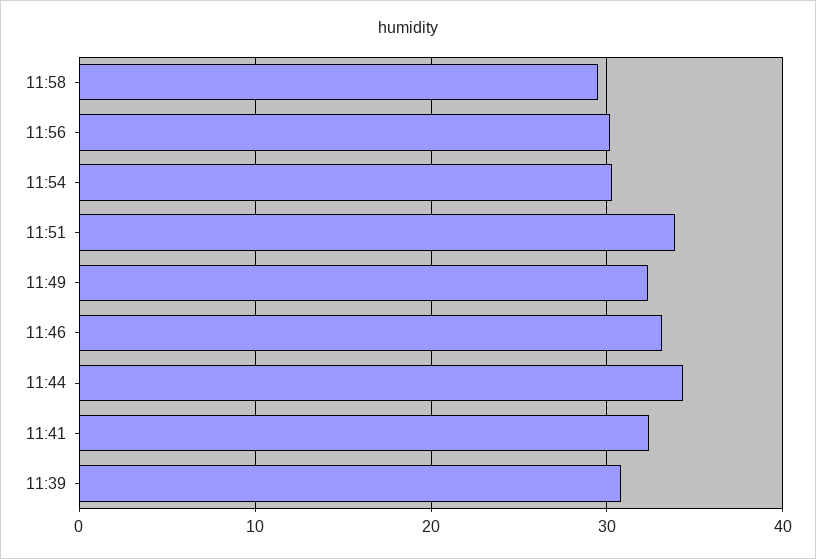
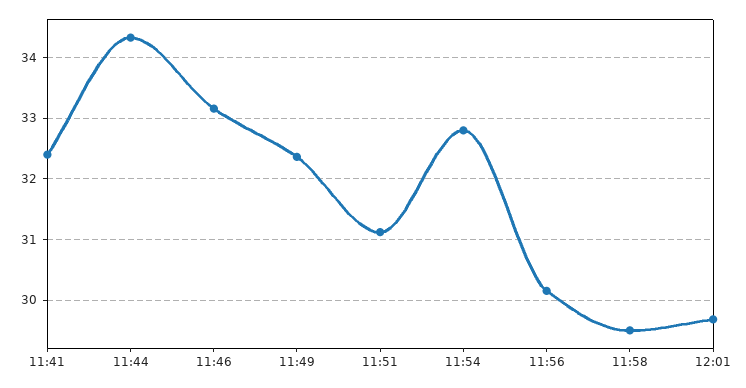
11:54: 30 -> 32.8
11:51: 34 -> 31.1
11:39: 31 -> none
12:01: none -> 29.7

